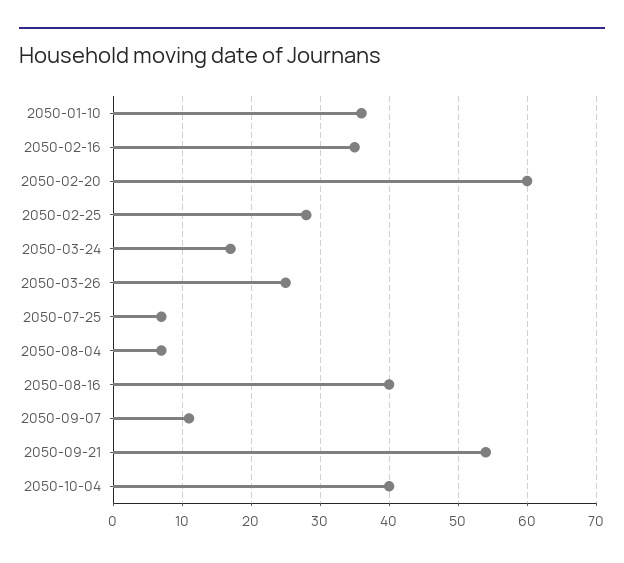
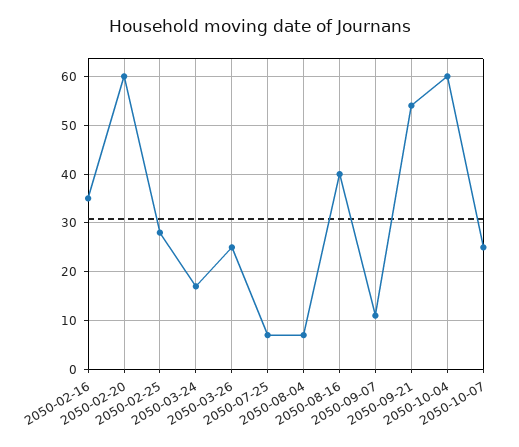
2050-01-10: 36 -> none
2050-10-04: 40 -> 60
2050-10-07: none -> 25

